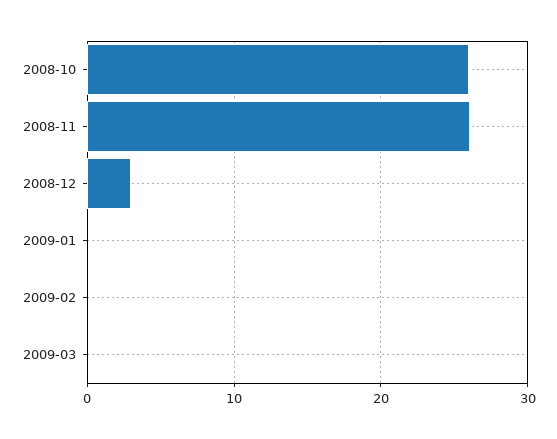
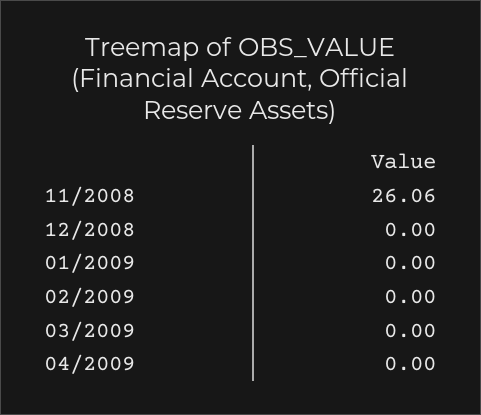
2008-10: 26 -> none
2008-12: 3 -> 0
04/2009: none -> 0

